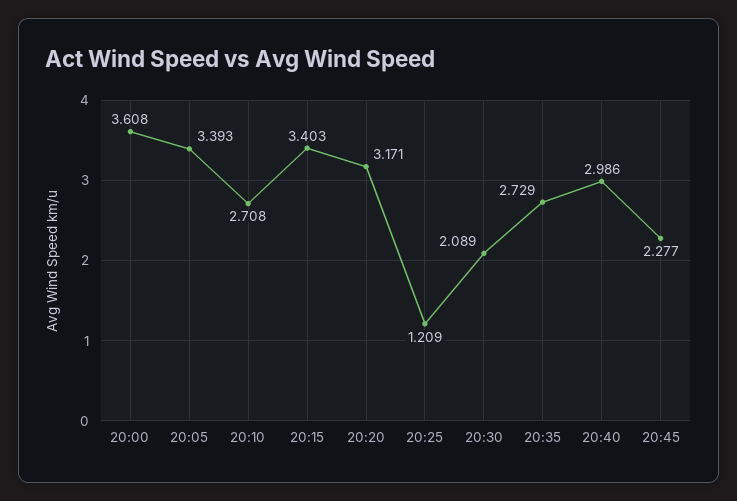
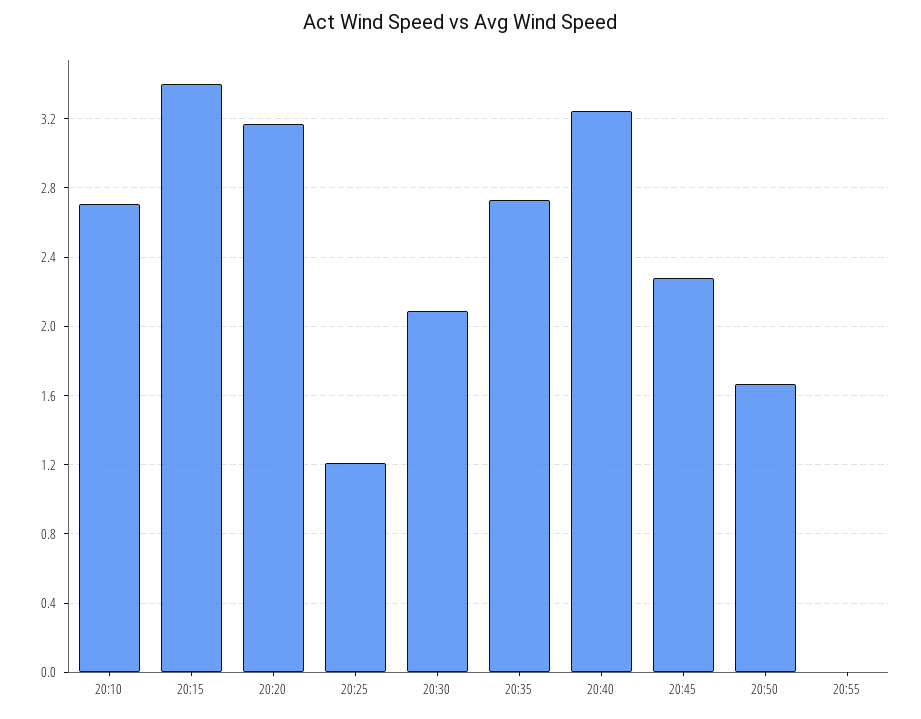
20:00: 3.608 -> none
20:05: 3.393 -> none
20:40: 2.986 -> 3.25
20:50: none -> 1.65
20:55: none -> 0

